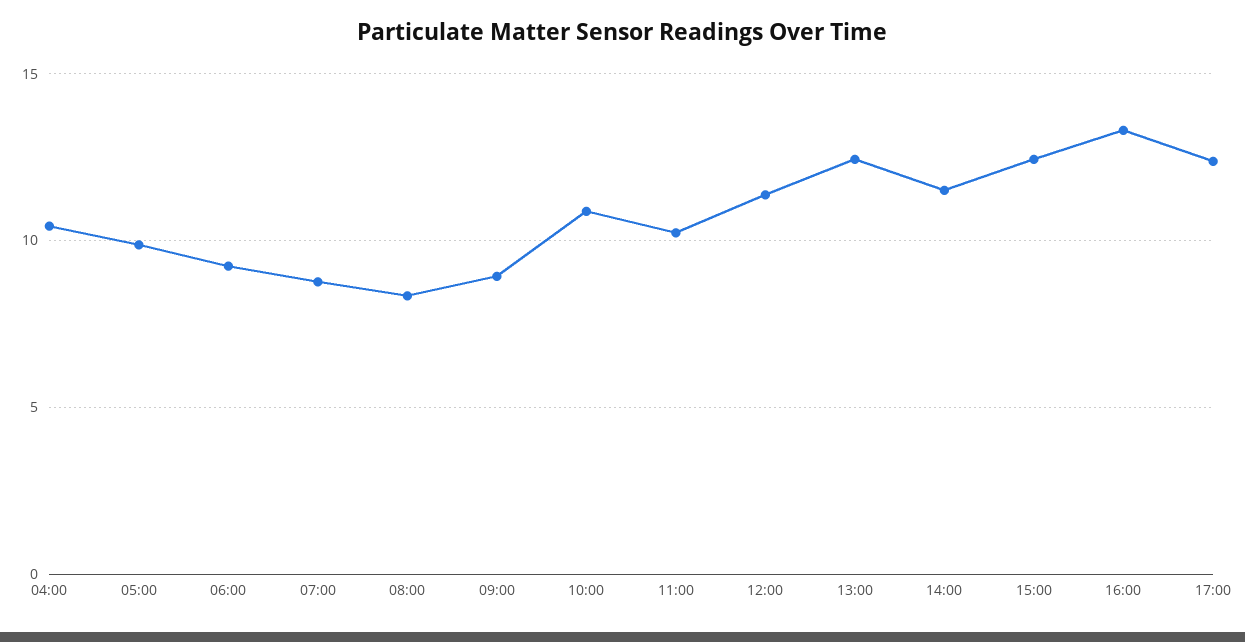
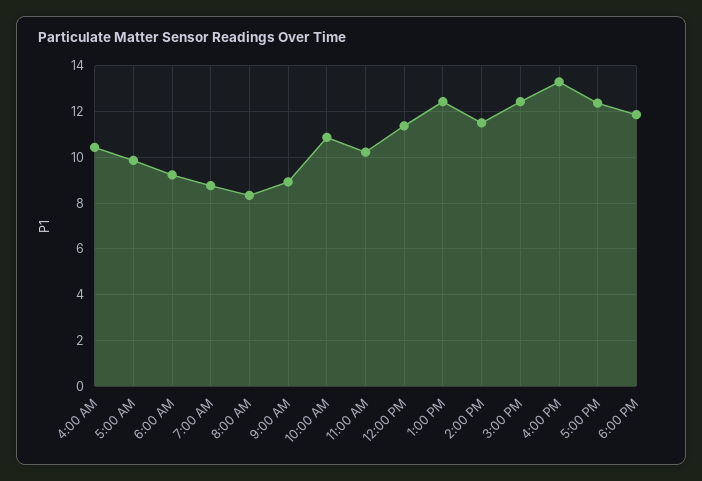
6:00 PM: none -> 12

